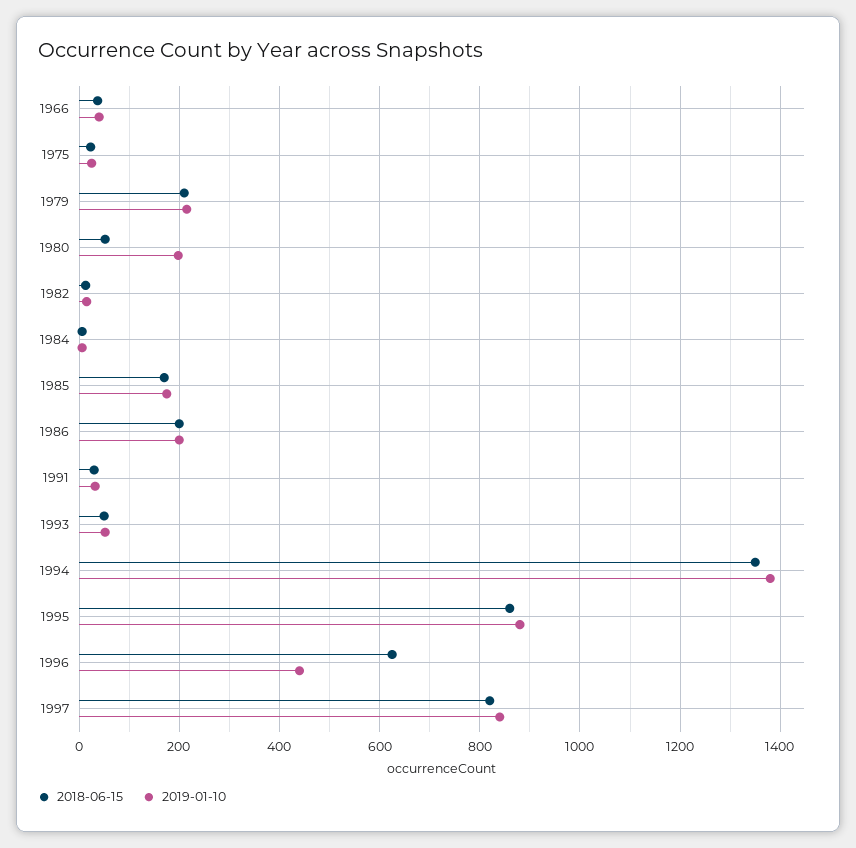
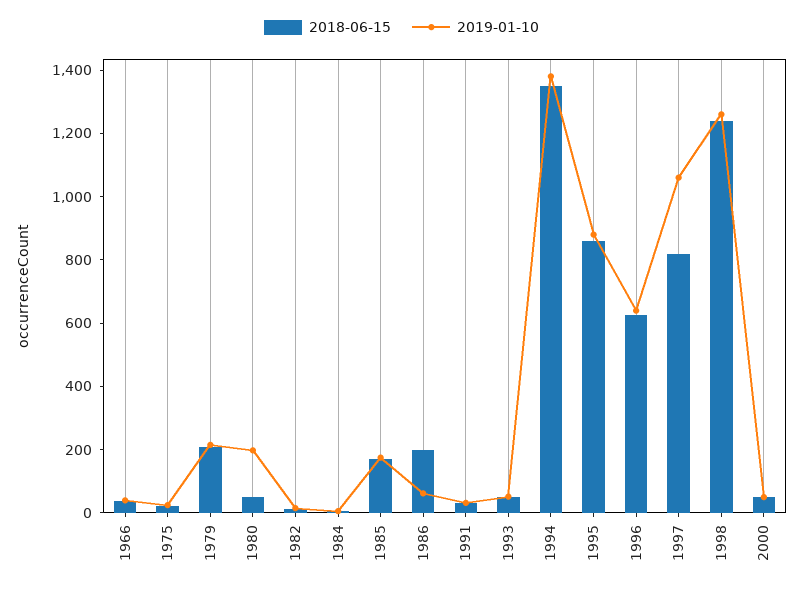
2019-01-10, 1986: 200 -> 50
2019-01-10, 1996: 440 -> 650
2019-01-10, 1997: 840 -> 1050
2018-06-15, 1998: none -> 1250
2019-01-10, 1998: none -> 1250
2018-06-15, 2000: none -> 50
2019-01-10, 2000: none -> 50

